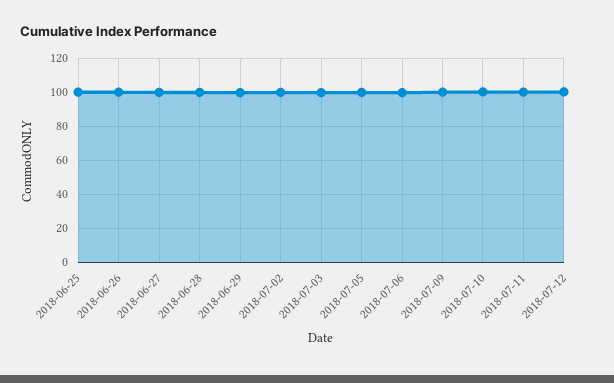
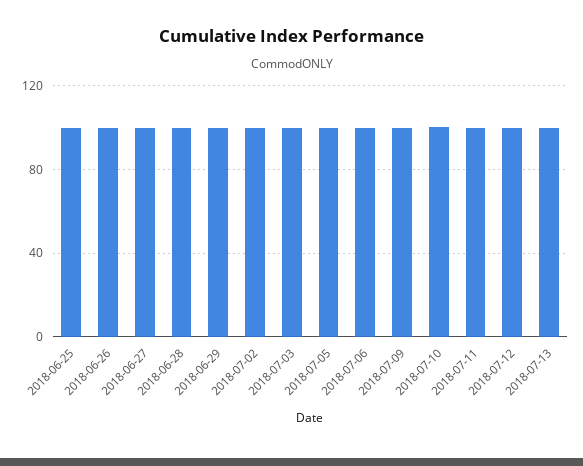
2018-07-13: none -> 100

